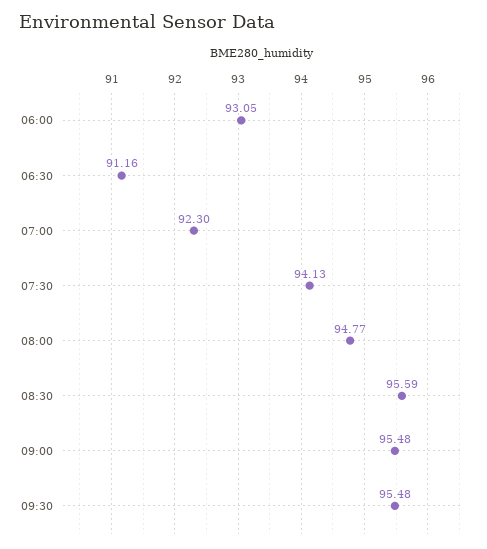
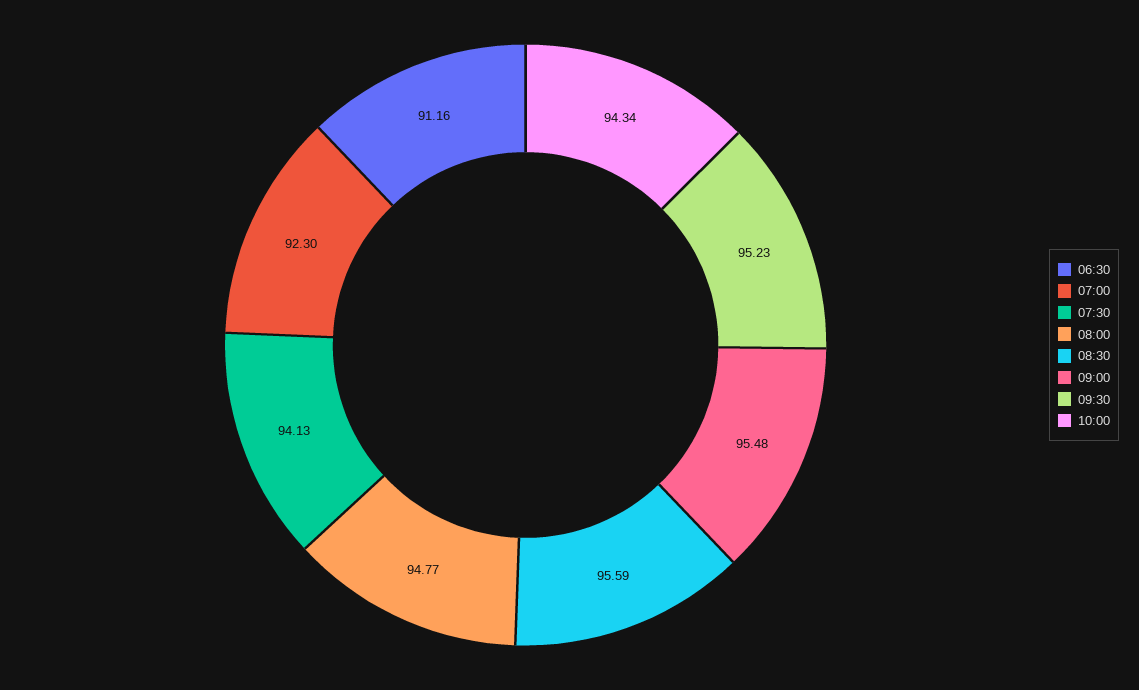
06:00: 93.05 -> none
09:30: 95.48 -> 95.23
10:00: none -> 94.34

